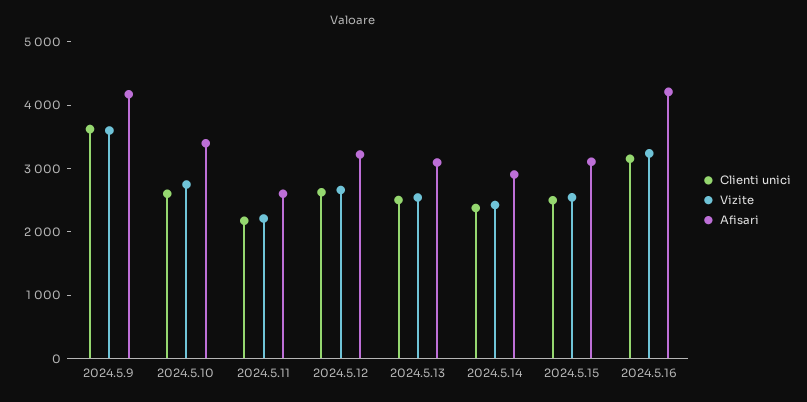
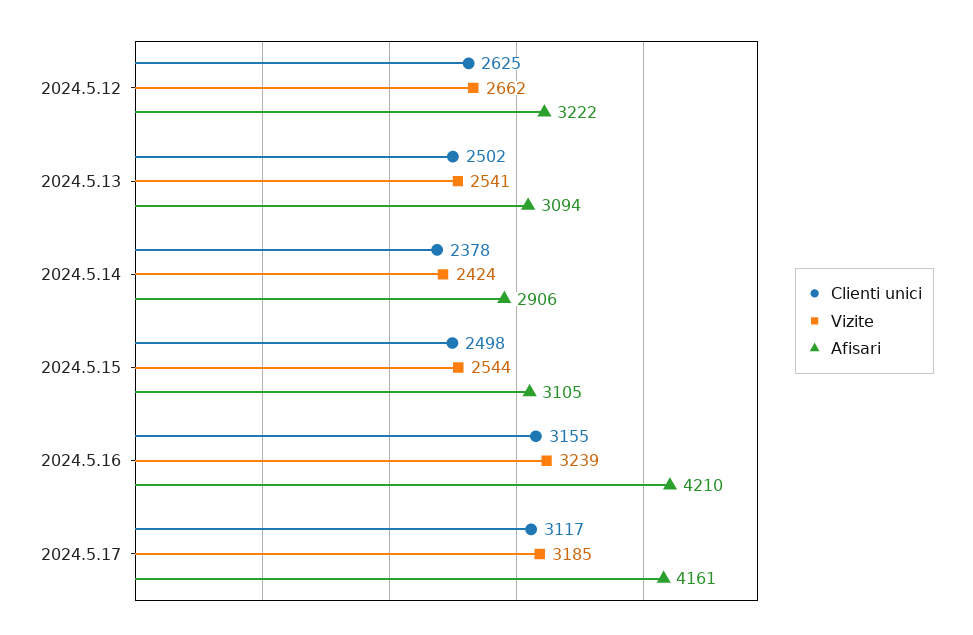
Clienti unici, 2024.5.9: 3600 -> none
Vizite, 2024.5.9: 3600 -> none
Afisari, 2024.5.9: 4200 -> none
Clienti unici, 2024.5.10: 2600 -> none
Vizite, 2024.5.10: 2800 -> none
Afisari, 2024.5.10: 3400 -> none
Clienti unici, 2024.5.11: 2200 -> none
Vizite, 2024.5.11: 2200 -> none
Afisari, 2024.5.11: 2600 -> none
Clienti unici, 2024.5.17: none -> 3117
Vizite, 2024.5.17: none -> 3185
Afisari, 2024.5.17: none -> 4161

